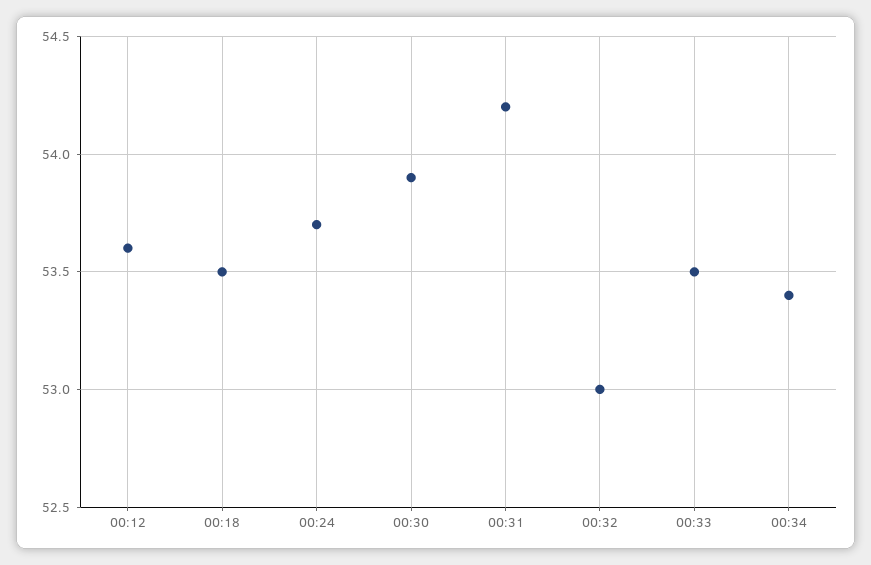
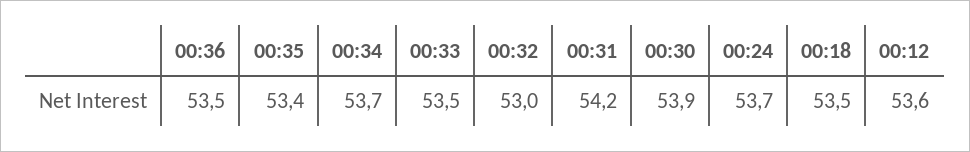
00:34: 53.4 -> 53.7
00:36: none -> 53.5
00:35: none -> 53.4

